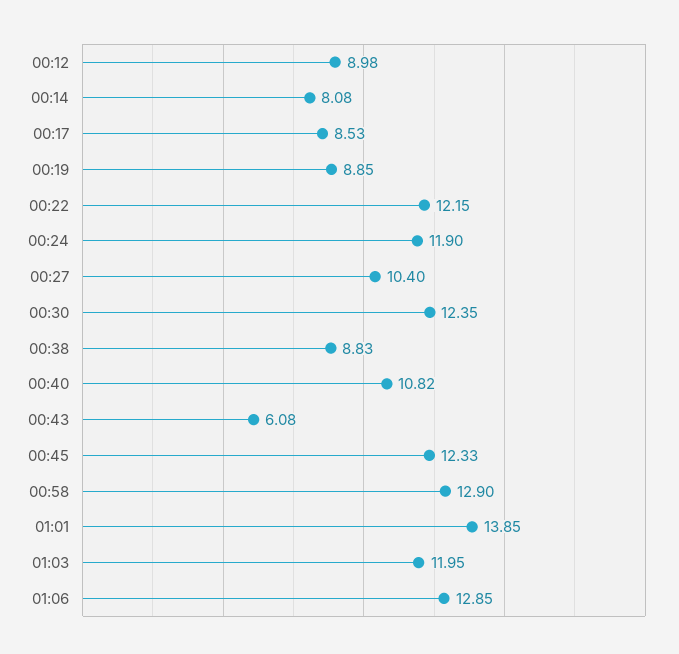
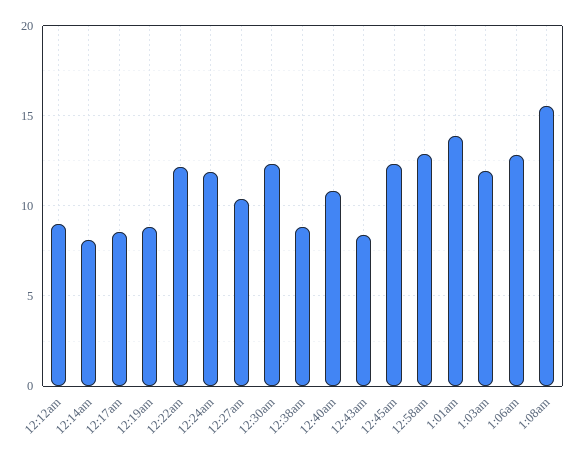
00:43: 6.08 -> 8.5
1:08am: none -> 15.5

